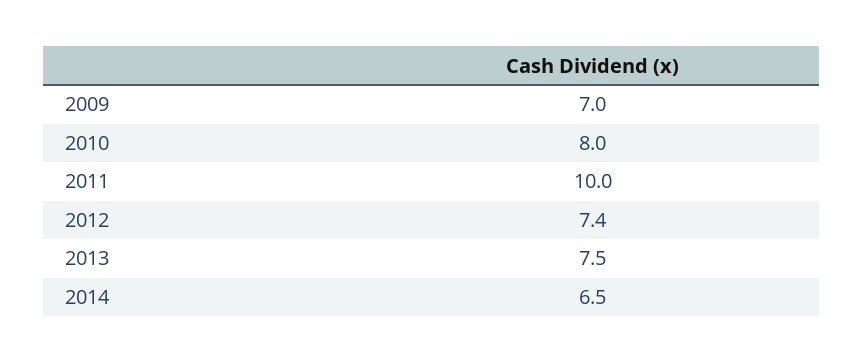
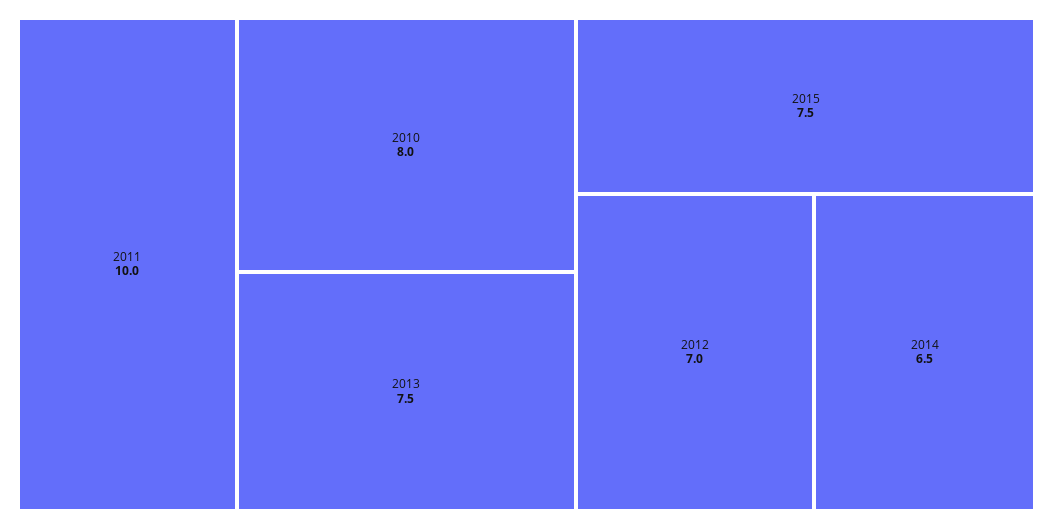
2009: 7 -> none
2012: 7.4 -> 7
2015: none -> 7.5

